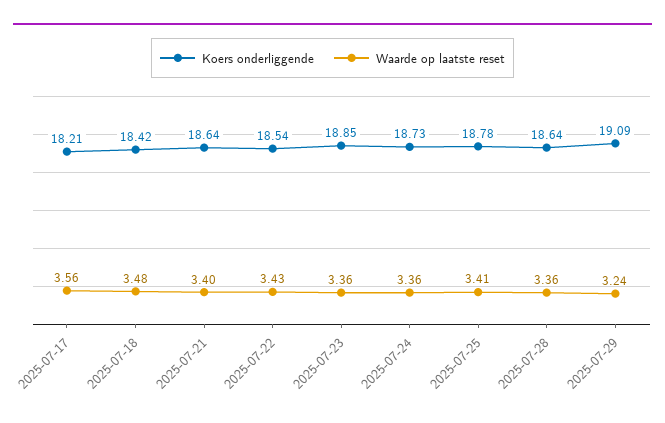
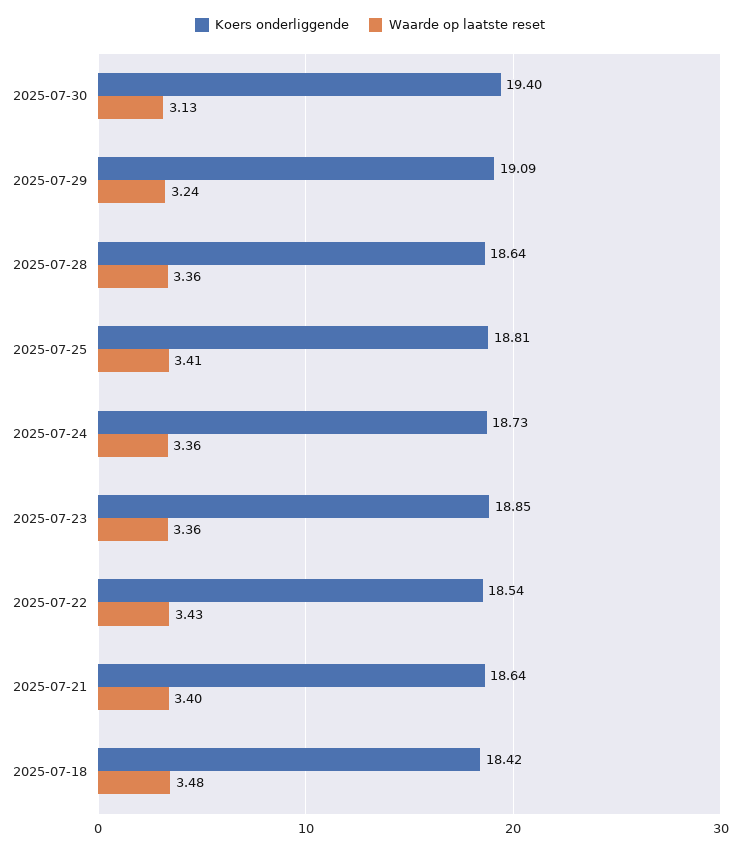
Koers onderliggende, 2025-07-17: 18.21 -> none
Waarde op laatste reset, 2025-07-17: 3.56 -> none
Koers onderliggende, 2025-07-25: 18.78 -> 18.81
Koers onderliggende, 2025-07-30: none -> 19.4
Waarde op laatste reset, 2025-07-30: none -> 3.13

